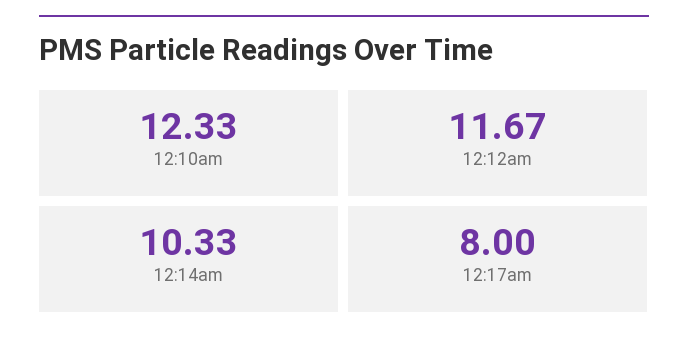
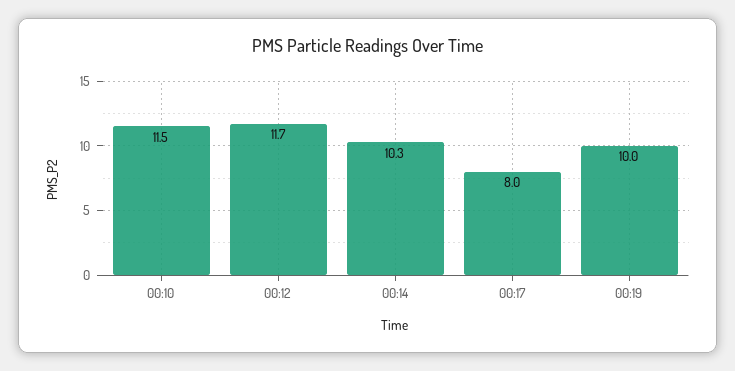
12:10am: 12.33 -> 11.5
00:19: none -> 10

